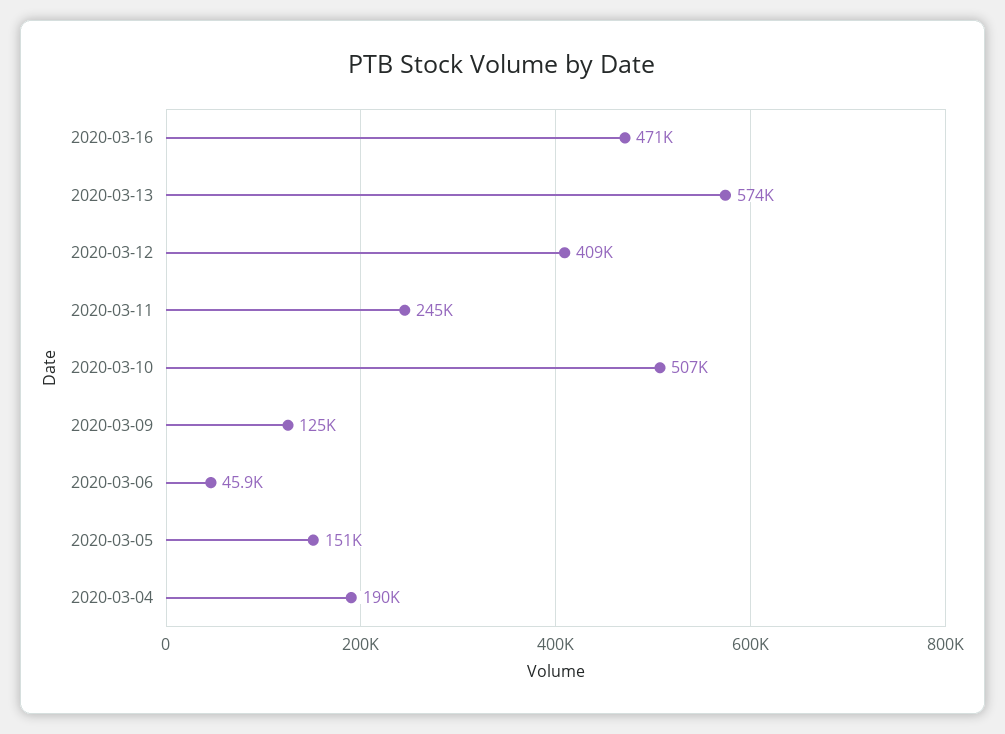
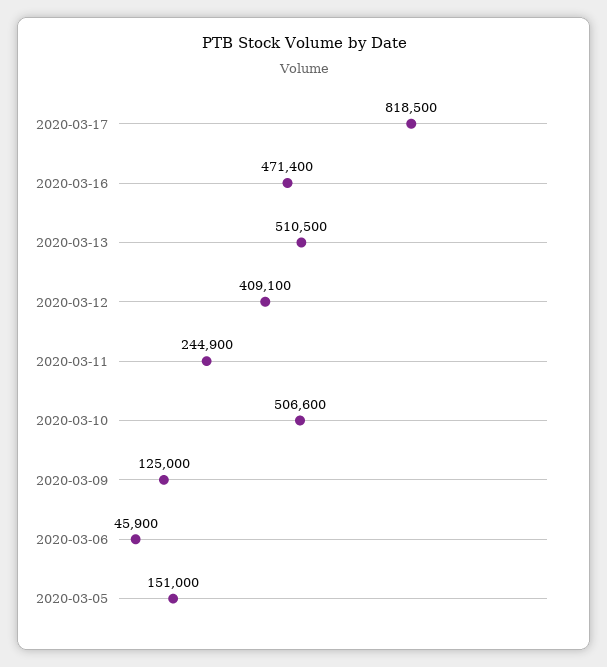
2020-03-13: 574000 -> 510500
2020-03-04: 190000 -> none
2020-03-17: none -> 818500

